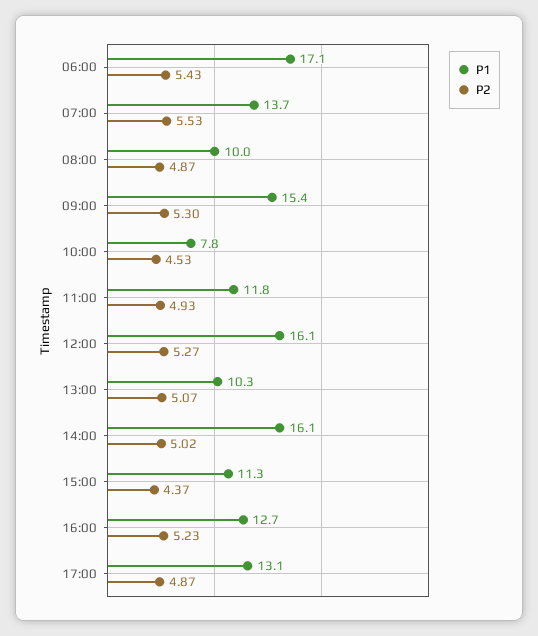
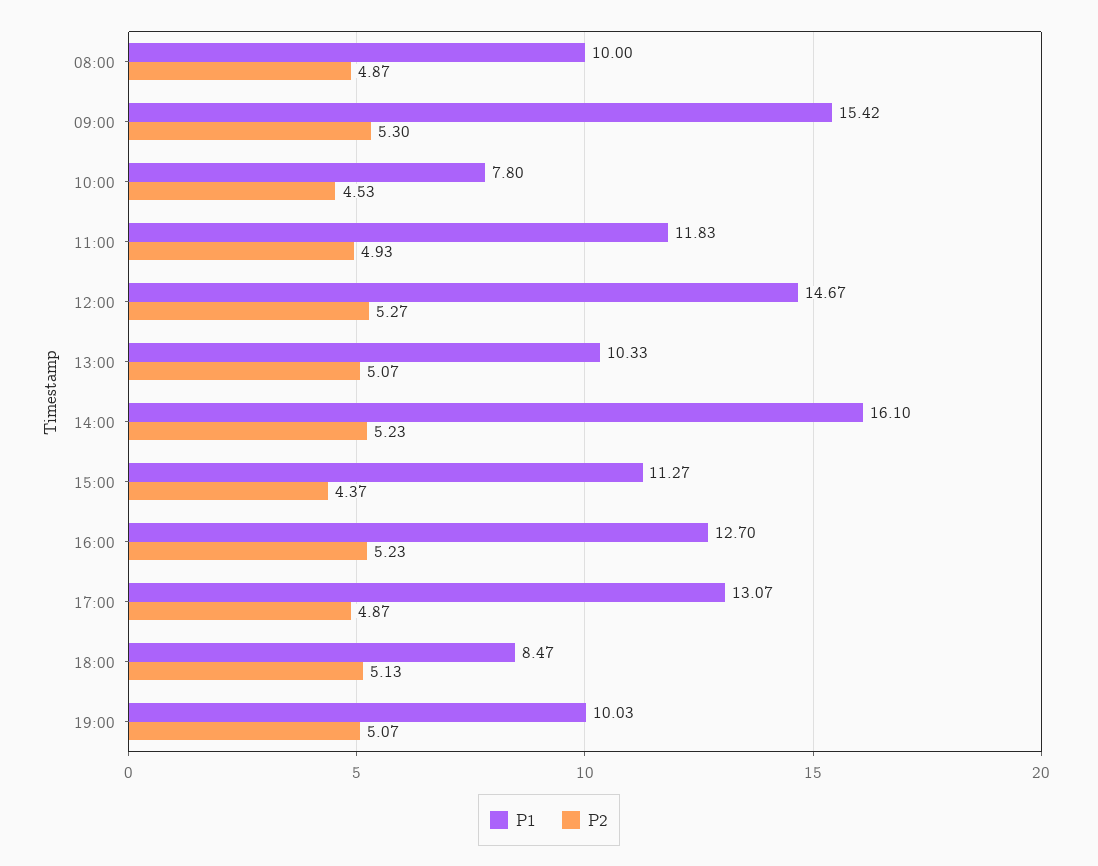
P1, 06:00: 17.1 -> none
P2, 06:00: 5.43 -> none
P1, 07:00: 13.7 -> none
P2, 07:00: 5.53 -> none
P1, 12:00: 16.1 -> 14.67
P2, 14:00: 5.02 -> 5.23
P1, 18:00: none -> 8.47
P2, 18:00: none -> 5.13
P1, 19:00: none -> 10.03
P2, 19:00: none -> 5.07

